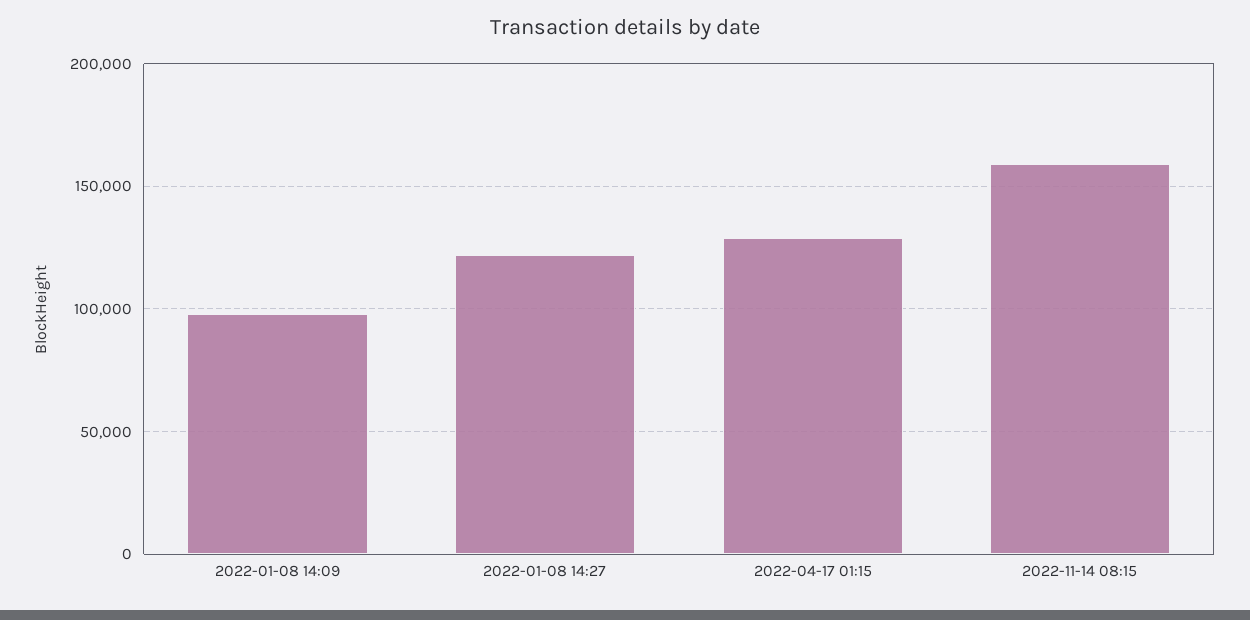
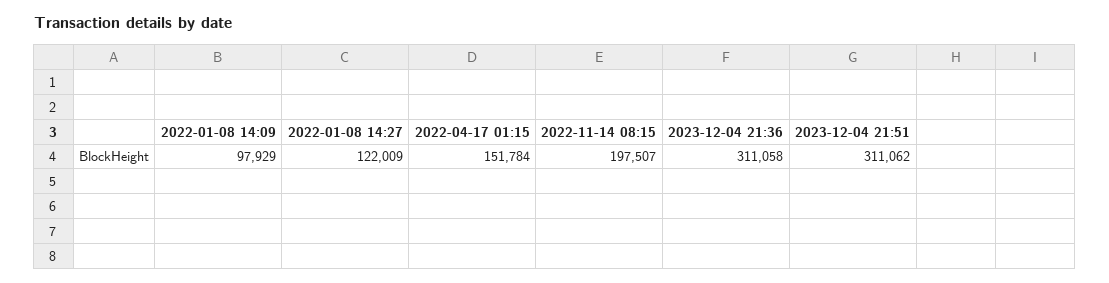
2022-04-17 01:15: 130000 -> 151784
2022-11-14 08:15: 160000 -> 197507
2023-12-04 21:36: none -> 311058
2023-12-04 21:51: none -> 311062

